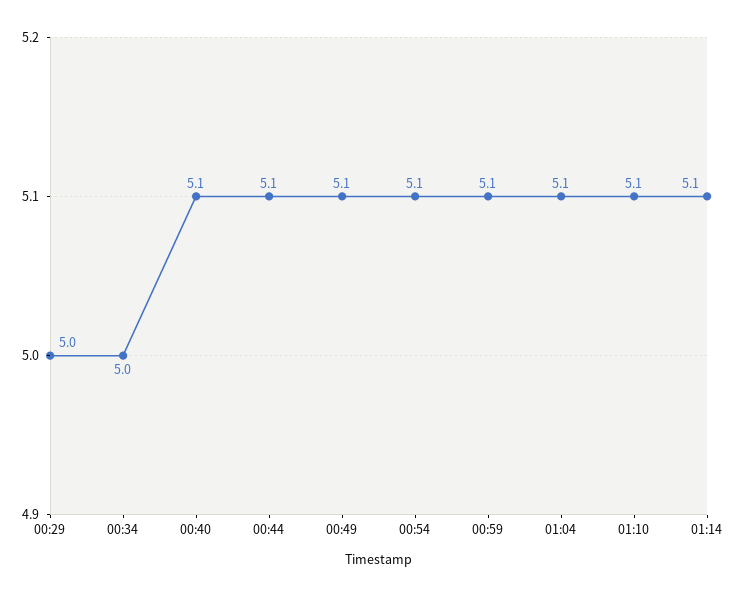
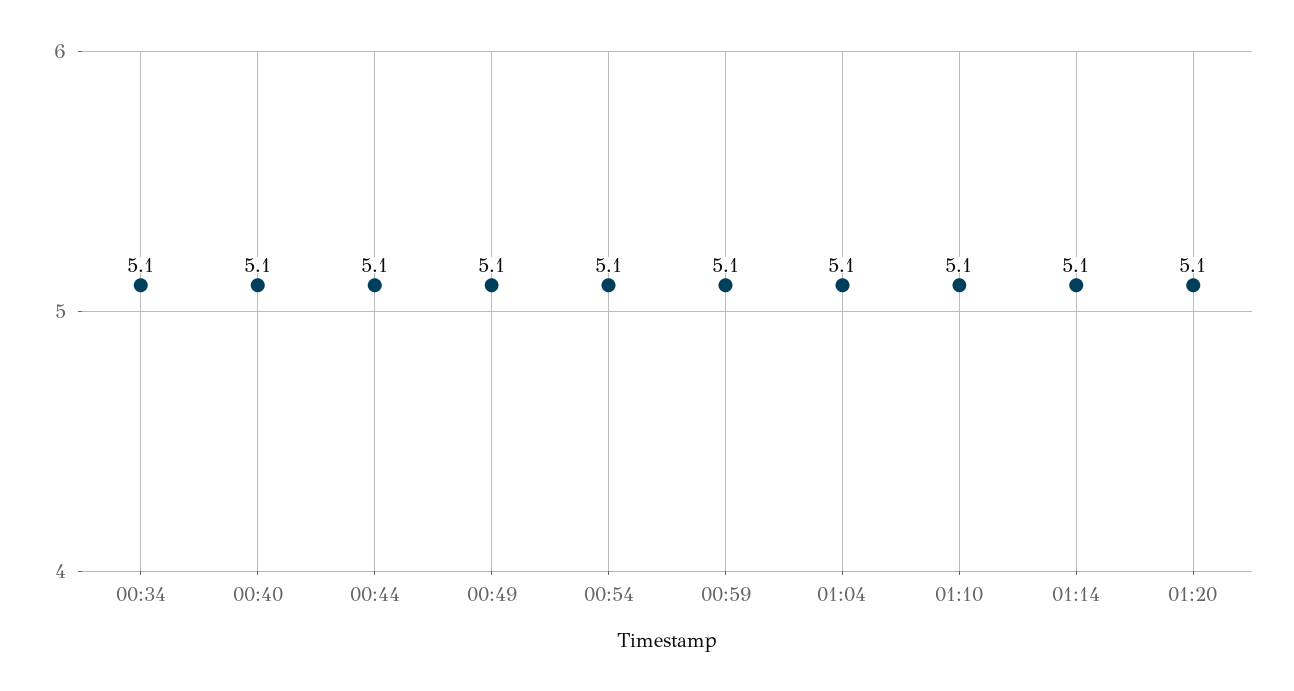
00:29: 5 -> none
00:34: 5 -> 5.1
01:20: none -> 5.1

